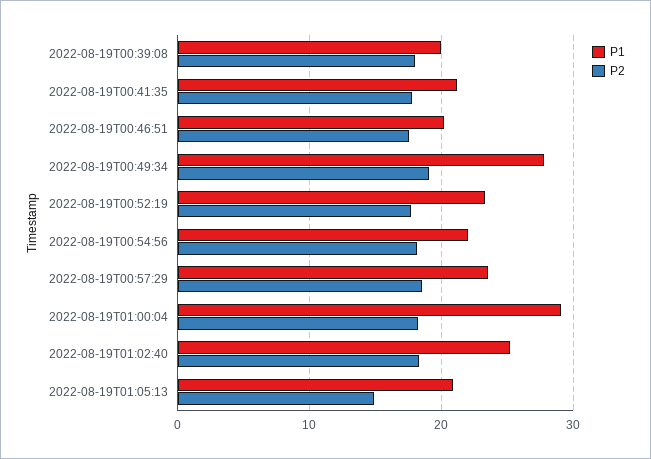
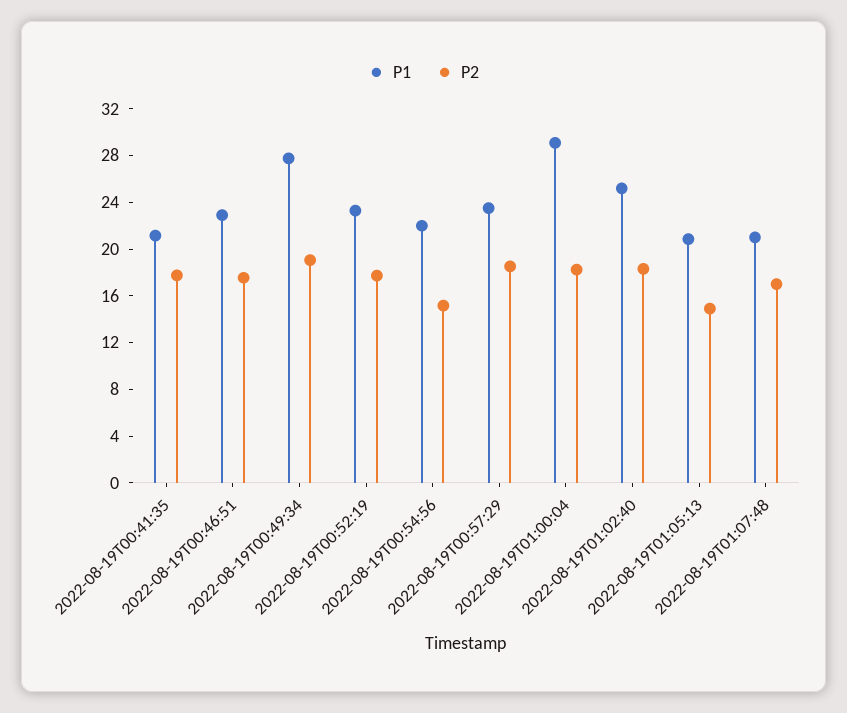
P1, 2022-08-19T00:39:08: 20 -> none
P2, 2022-08-19T00:39:08: 18 -> none
P1, 2022-08-19T00:46:51: 20 -> 23
P2, 2022-08-19T00:54:56: 18 -> 15
P1, 2022-08-19T01:07:48: none -> 21
P2, 2022-08-19T01:07:48: none -> 17

